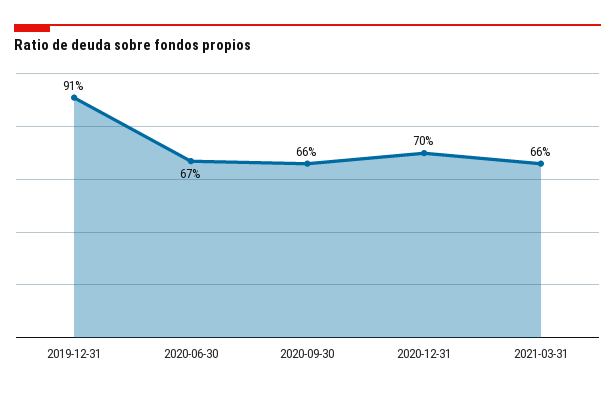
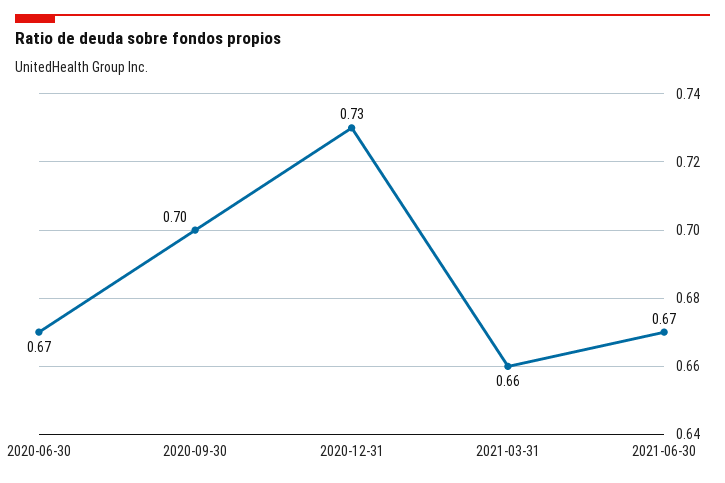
2019-12-31: 0.91 -> none
2020-09-30: 0.66 -> 0.7
2020-12-31: 0.7 -> 0.73
2021-06-30: none -> 0.67

